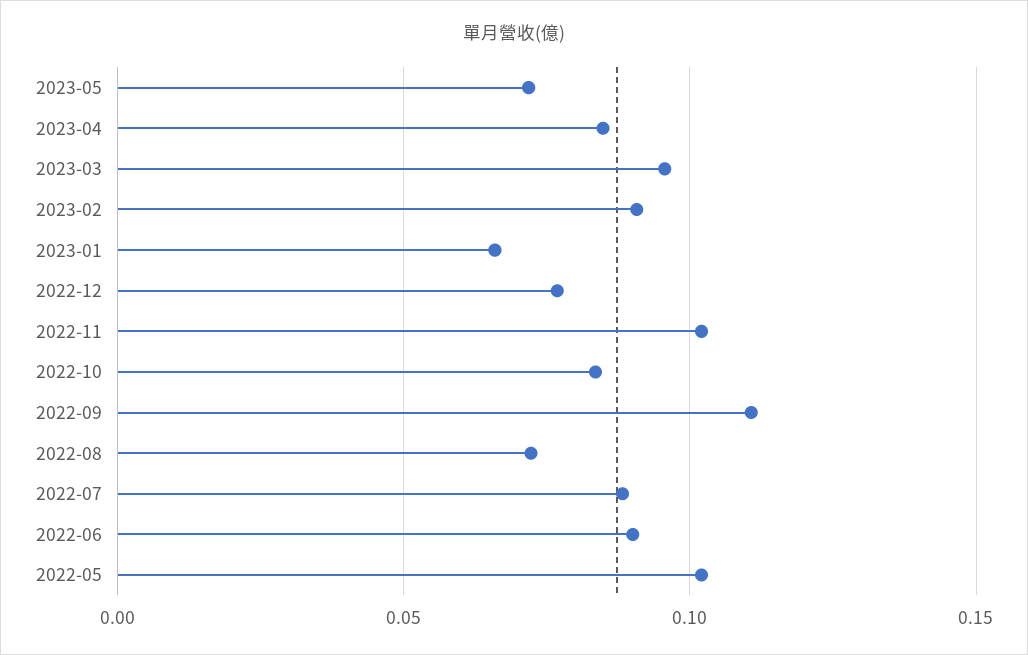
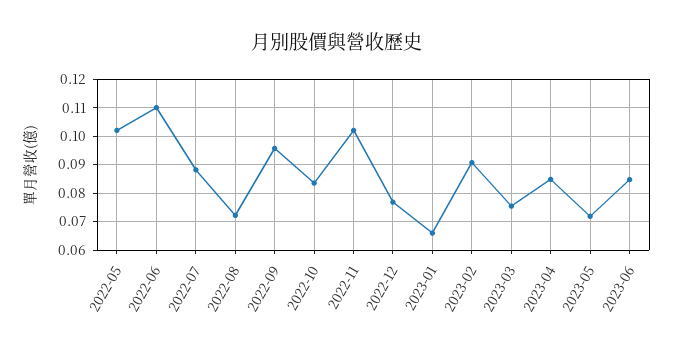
2023-03: 0.095 -> 0.075
2022-09: 0.11 -> 0.095
2022-06: 0.09 -> 0.11
2023-06: none -> 0.085

